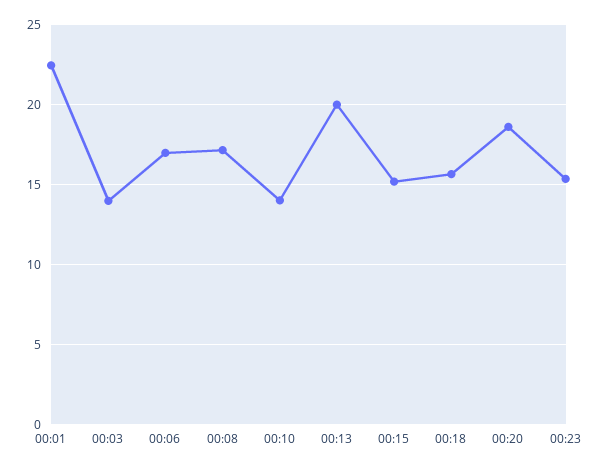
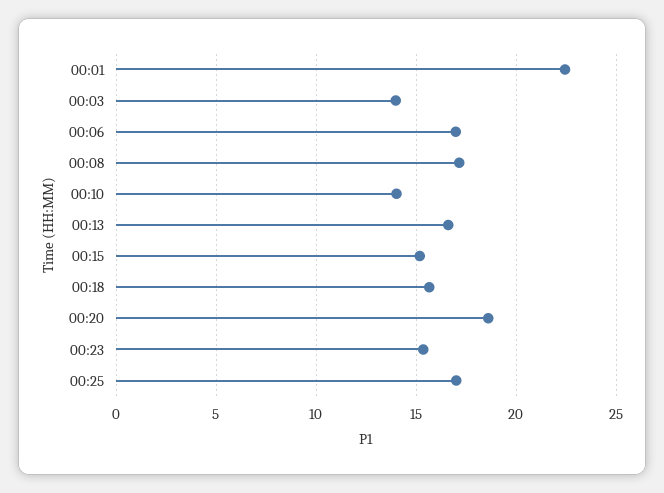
00:13: 20 -> 16.5
00:25: none -> 17

